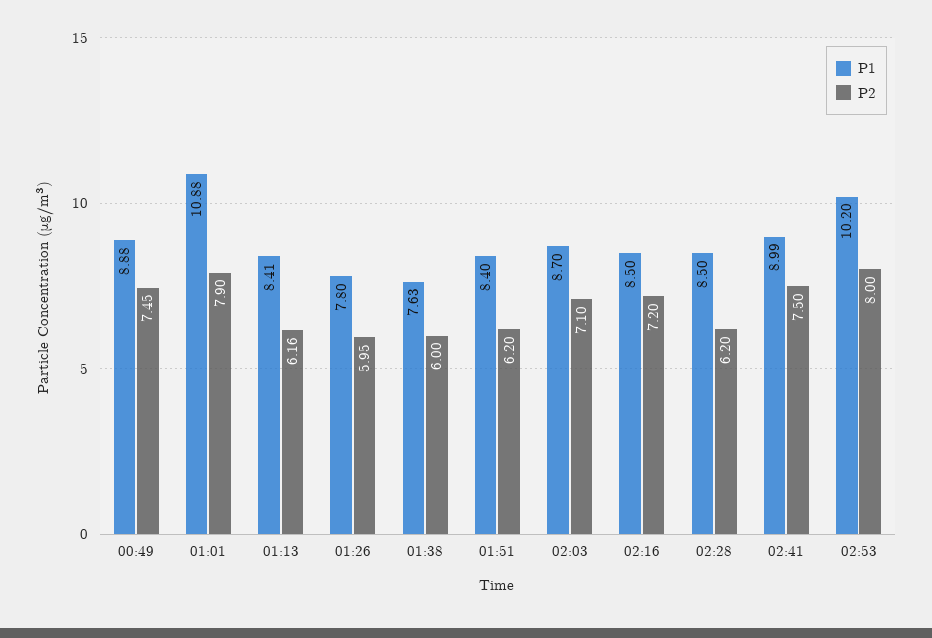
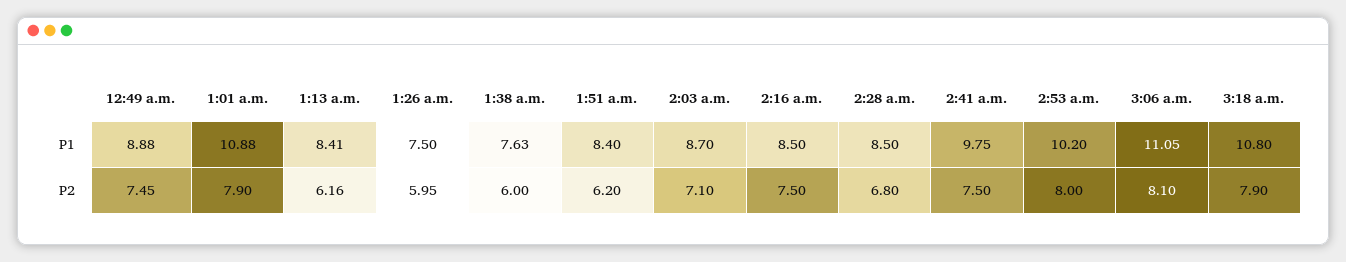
P1, 01:26: 7.8 -> 7.5
P2, 02:16: 7.2 -> 7.5
P2, 02:28: 6.2 -> 6.8
P1, 02:41: 8.99 -> 9.75
P1, 3:06 a.m.: none -> 11.05
P1, 3:18 a.m.: none -> 10.8
P2, 3:06 a.m.: none -> 8.1
P2, 3:18 a.m.: none -> 7.9

